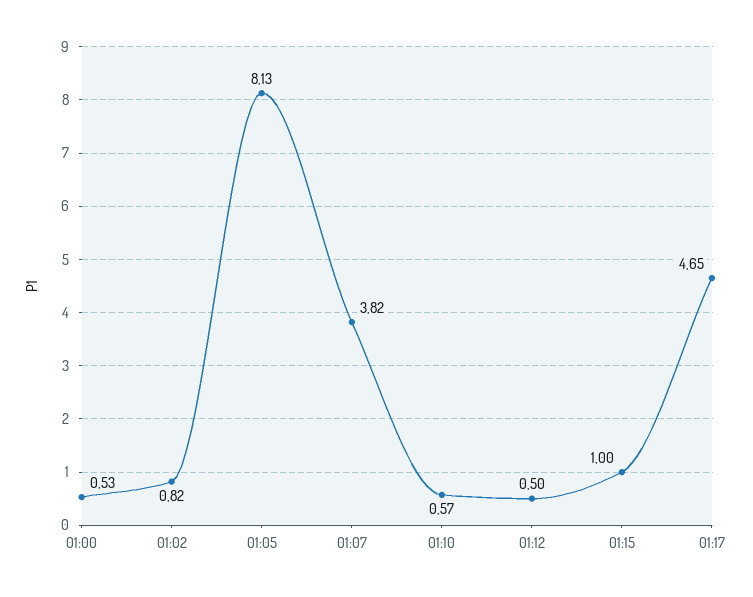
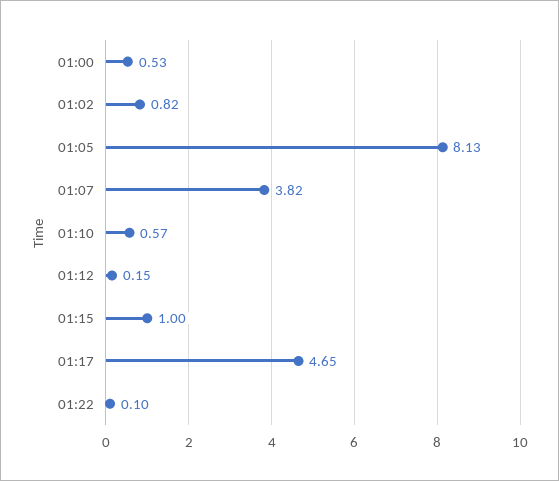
01:12: 0.5 -> 0.15
01:22: none -> 0.1

